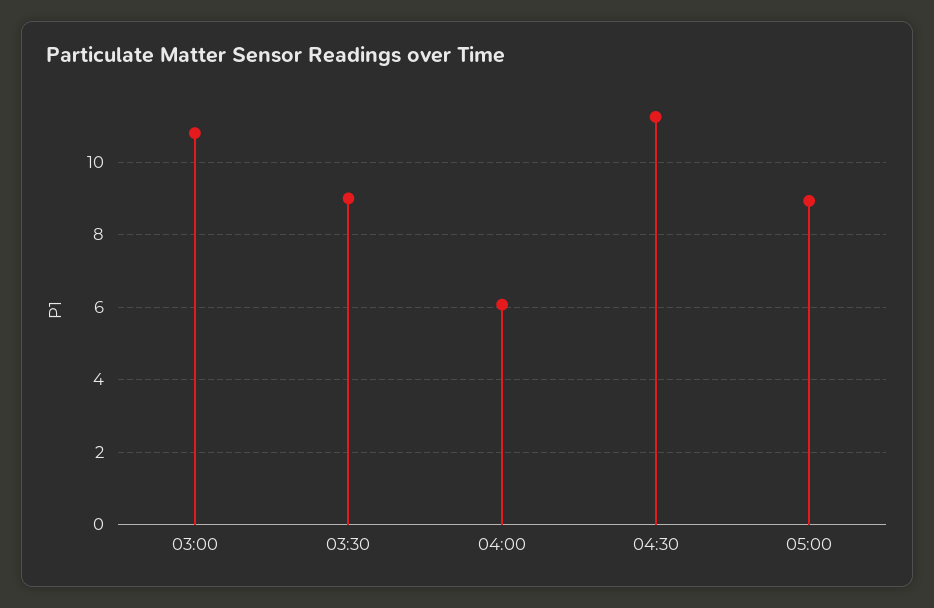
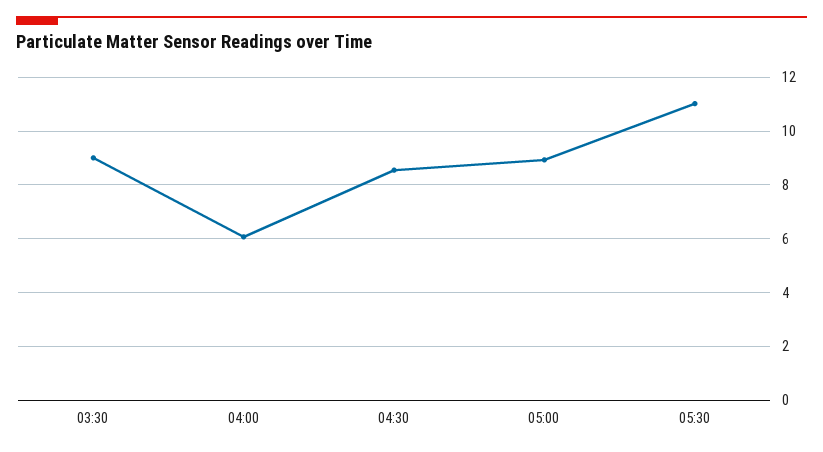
03:00: 10.8 -> none
04:30: 11.2 -> 8.5
05:30: none -> 11

